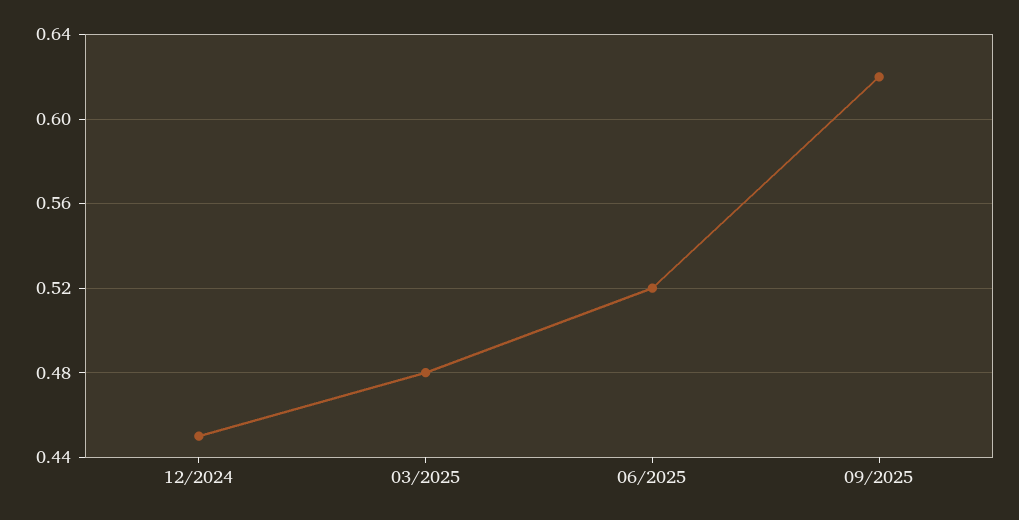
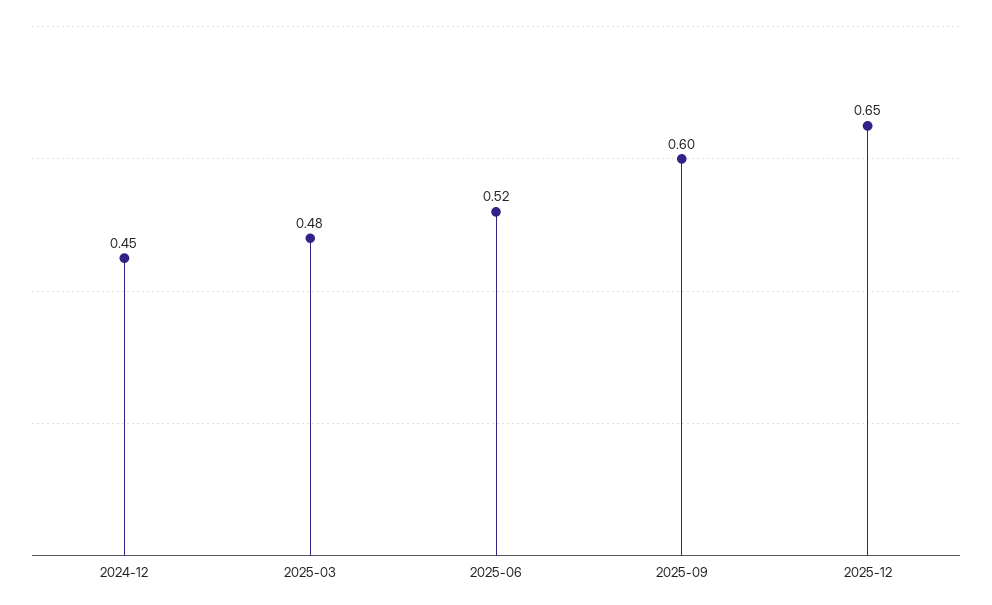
09/2025: 0.62 -> 0.6
2025-12: none -> 0.65

